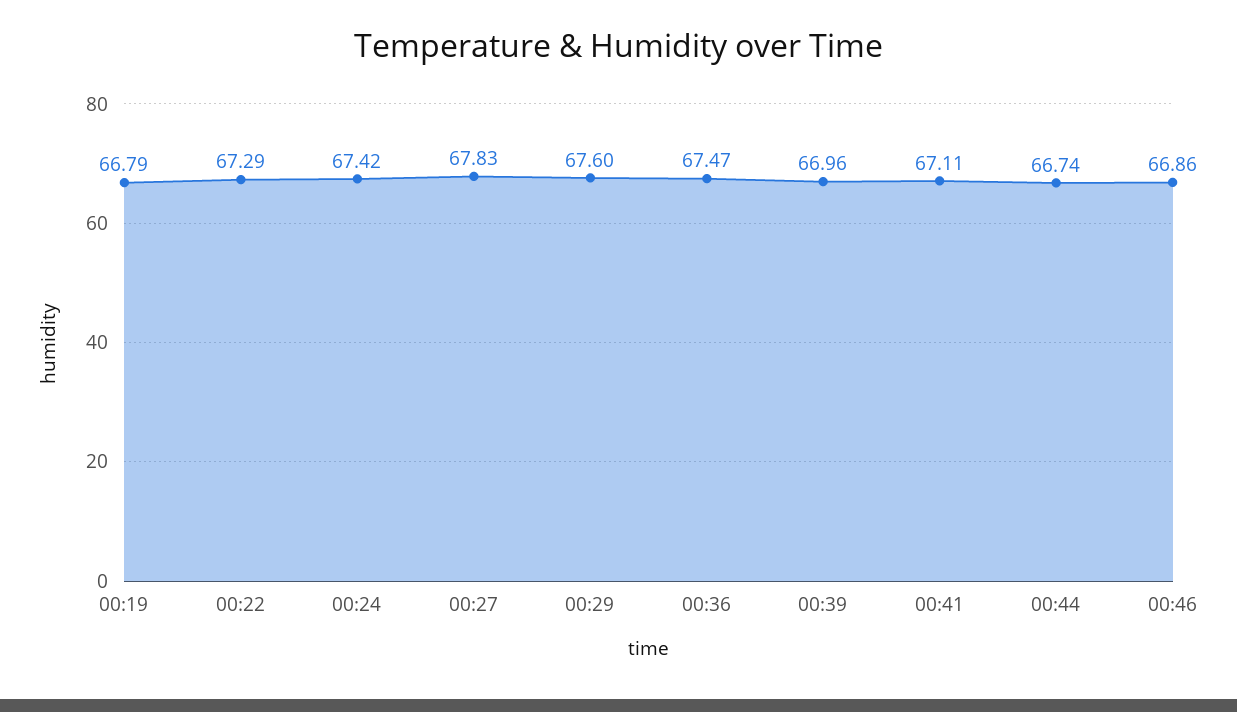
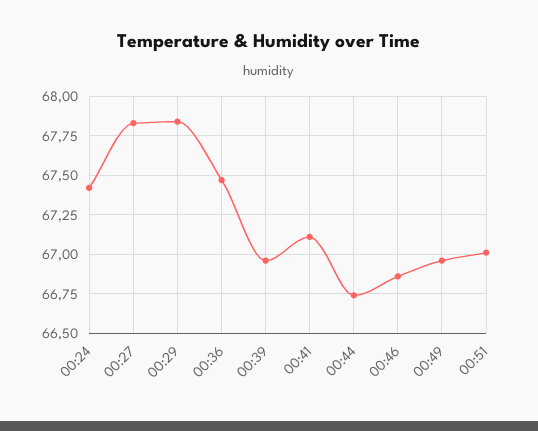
00:19: 66.79 -> none
00:22: 67.29 -> none
00:29: 67.6 -> 67.85
00:49: none -> 66.95
00:51: none -> 67

